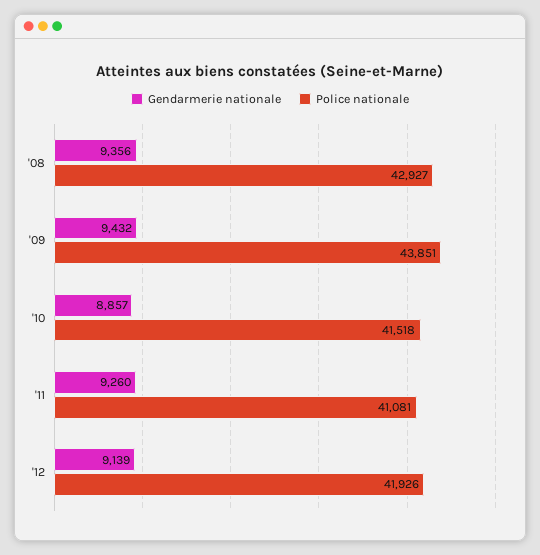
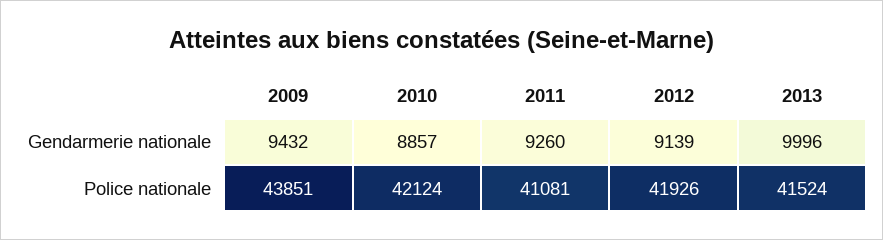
Gendarmerie nationale, '08: 9356 -> none
Police nationale, '08: 42927 -> none
Police nationale, '10: 41518 -> 42124
Gendarmerie nationale, 2013: none -> 9996
Police nationale, 2013: none -> 41524

